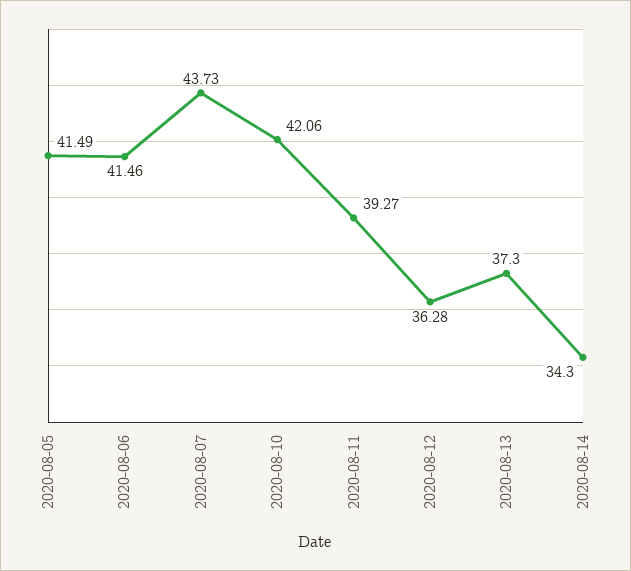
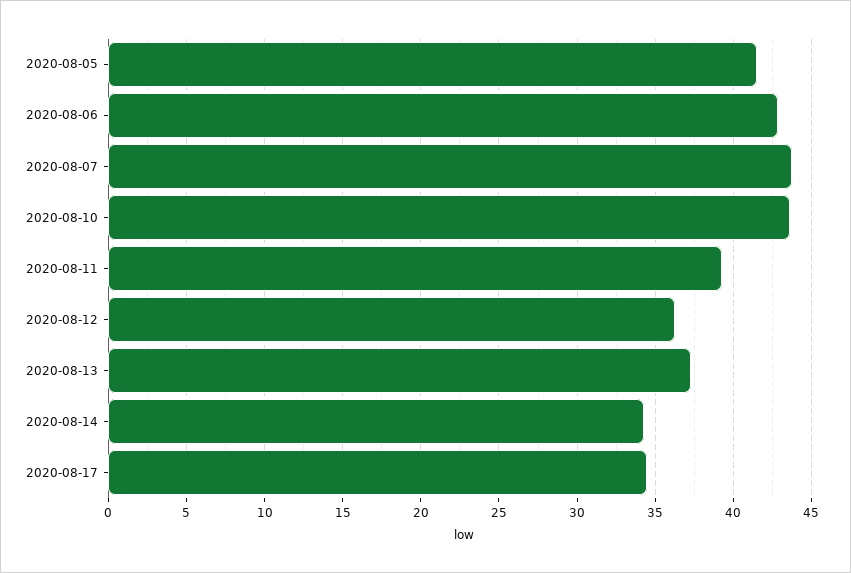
2020-08-06: 41.46 -> 43
2020-08-10: 42.06 -> 43.5
2020-08-17: none -> 34.5

